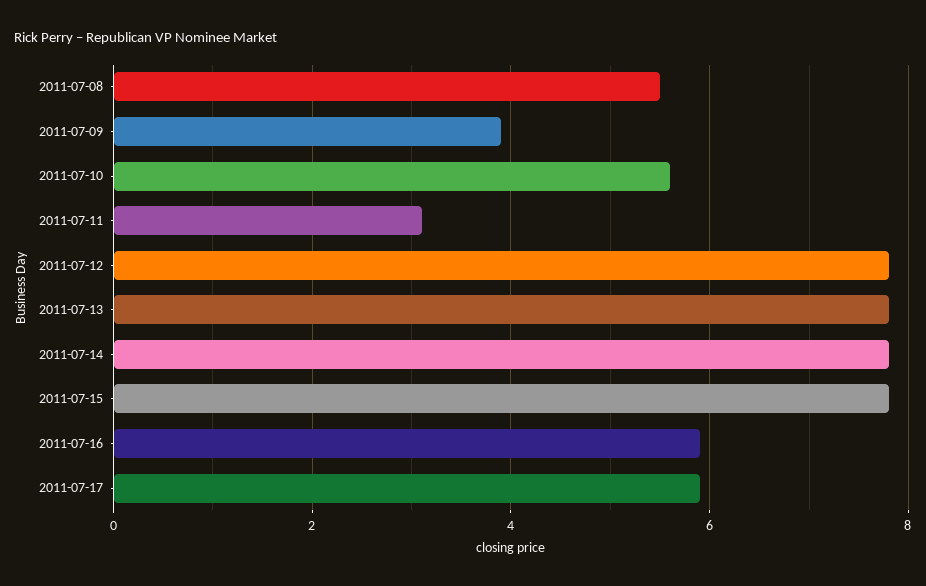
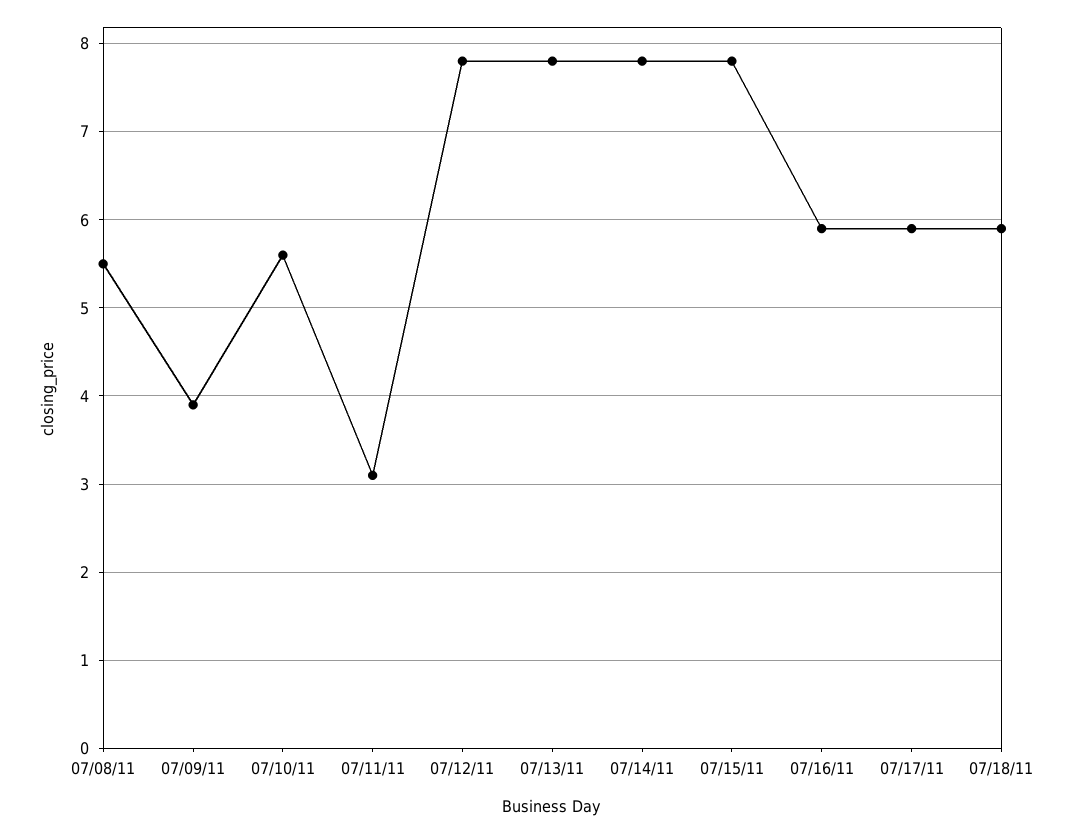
07/18/11: none -> 5.9

